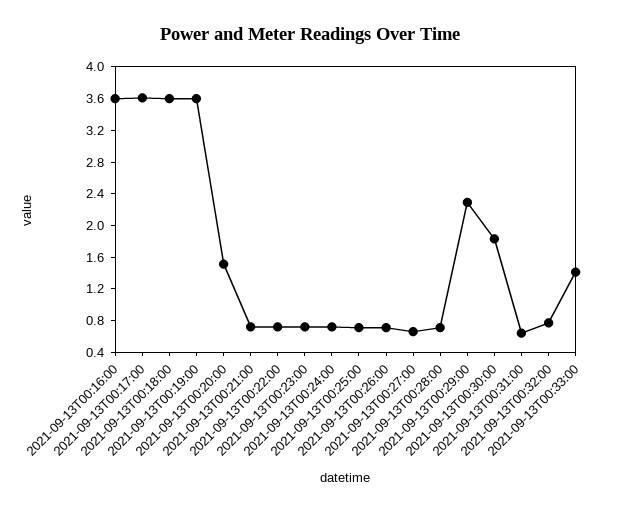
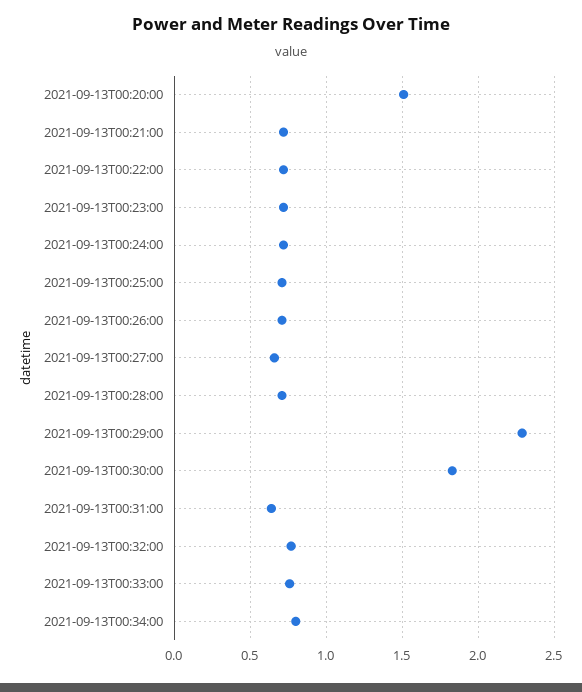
2021-09-13T00:16:00: 3.6 -> none
2021-09-13T00:17:00: 3.6 -> none
2021-09-13T00:18:00: 3.6 -> none
2021-09-13T00:19:00: 3.6 -> none
2021-09-13T00:33:00: 1.4 -> 0.75
2021-09-13T00:34:00: none -> 0.8

